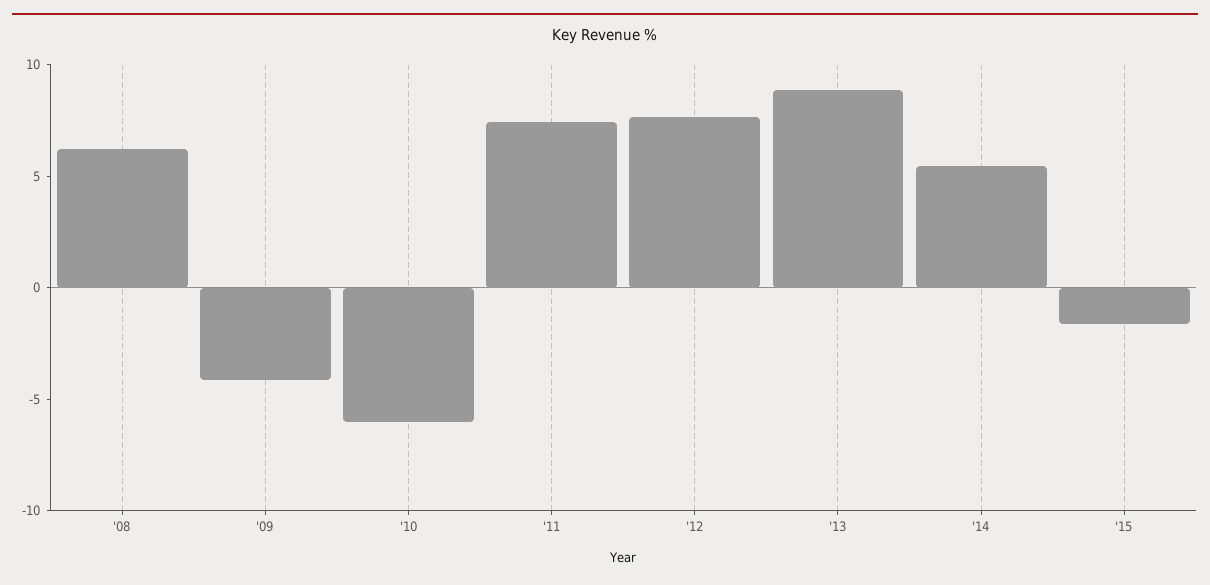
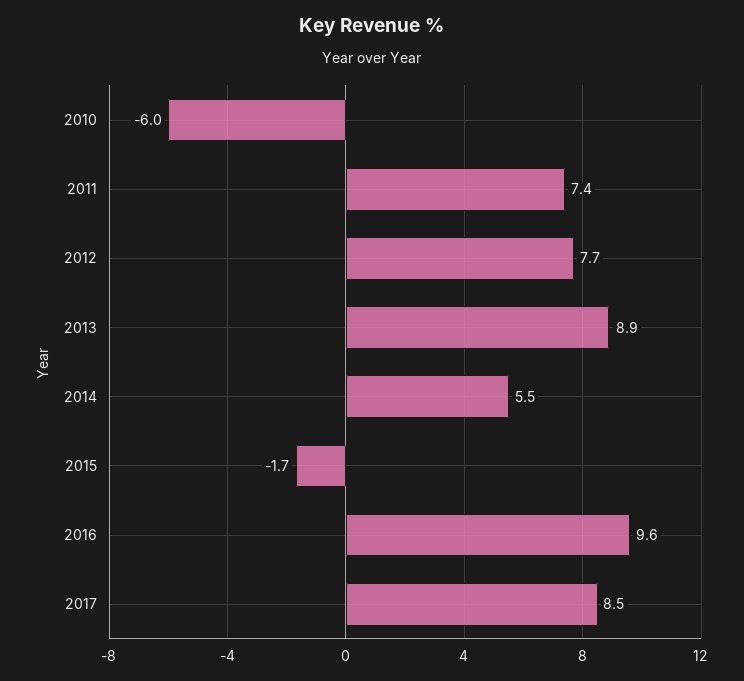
'08: 6 -> none
'09: -4 -> none
2016: none -> 9.6
2017: none -> 8.5

